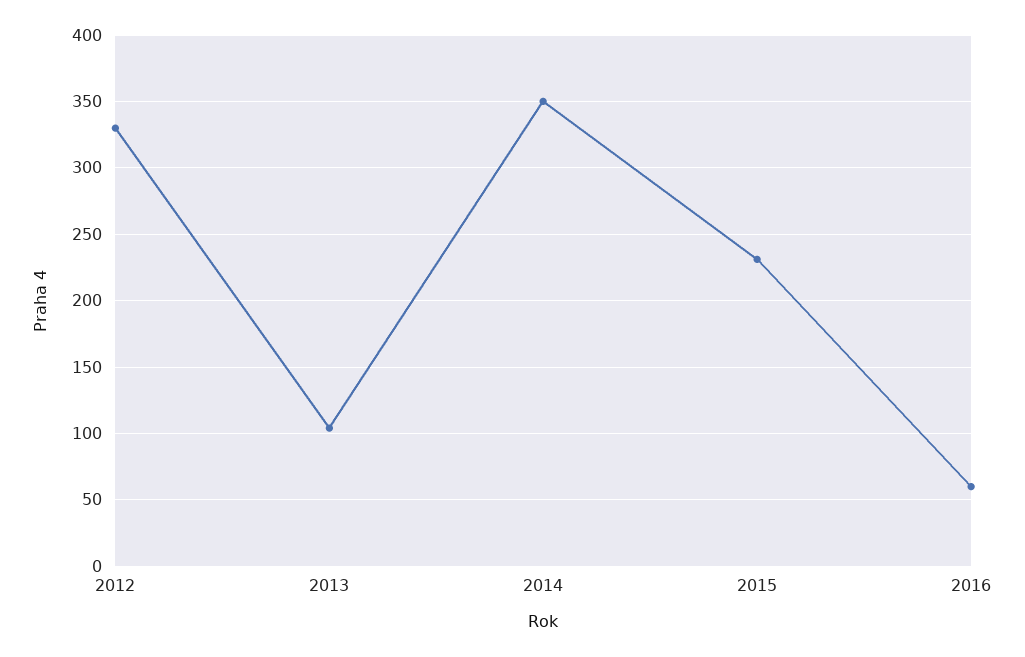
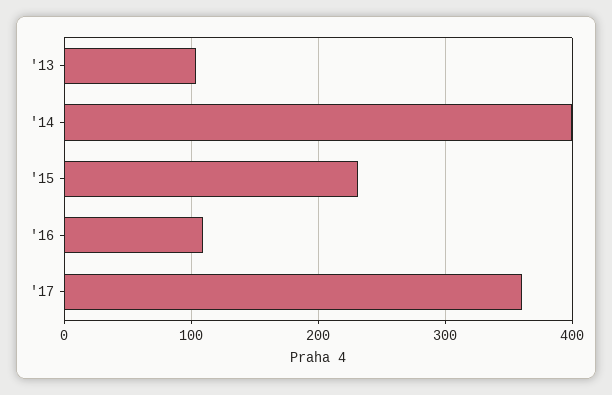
2012: 330 -> none
2014: 350 -> 400
2016: 60 -> 110
'17: none -> 360

